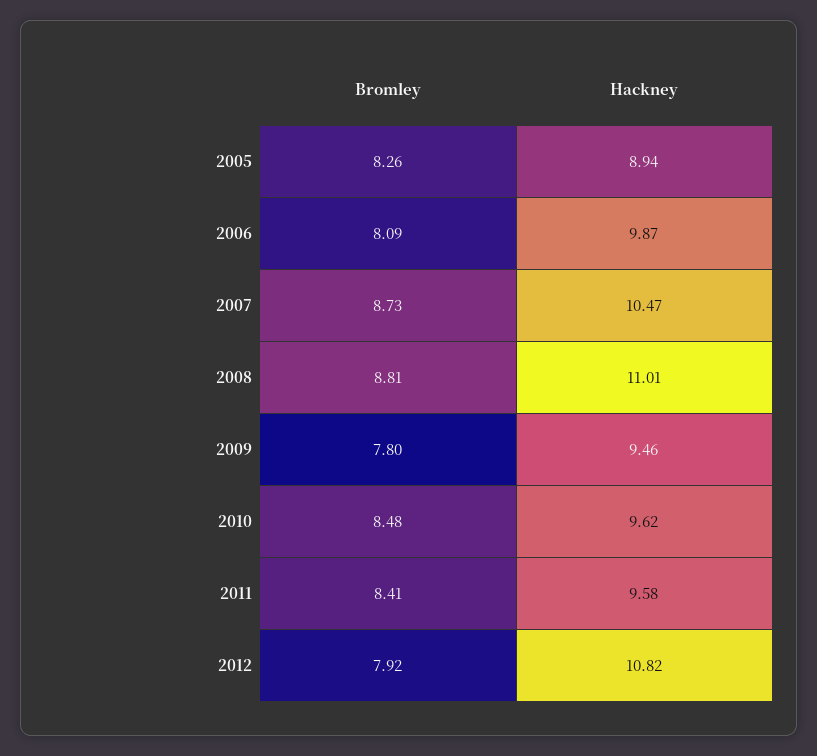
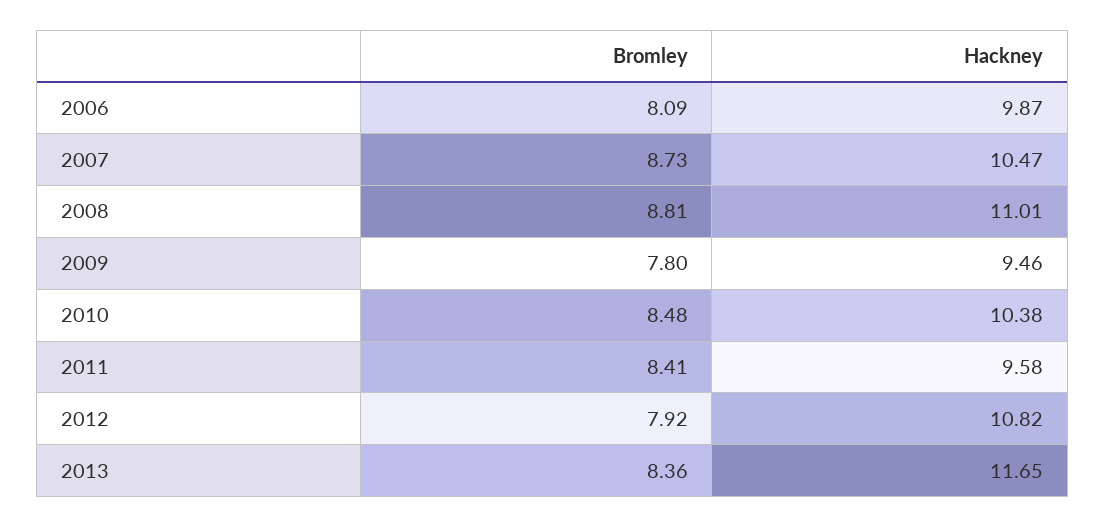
Bromley, 2005: 8.26 -> none
Hackney, 2005: 8.94 -> none
Hackney, 2010: 9.62 -> 10.38
Bromley, 2013: none -> 8.36
Hackney, 2013: none -> 11.65

